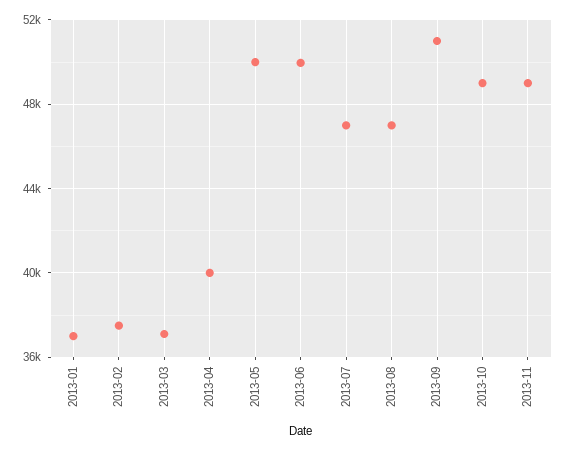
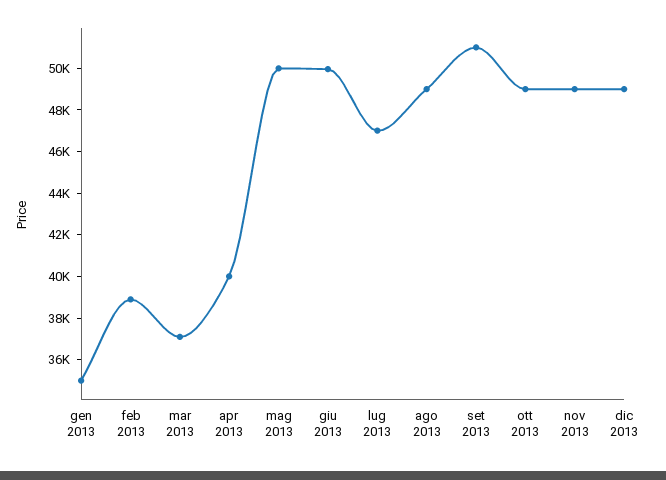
2013-01: 37000 -> 35000
2013-02: 37500 -> 39000
2013-08: 47000 -> 49000
dic 2013: none -> 49000

